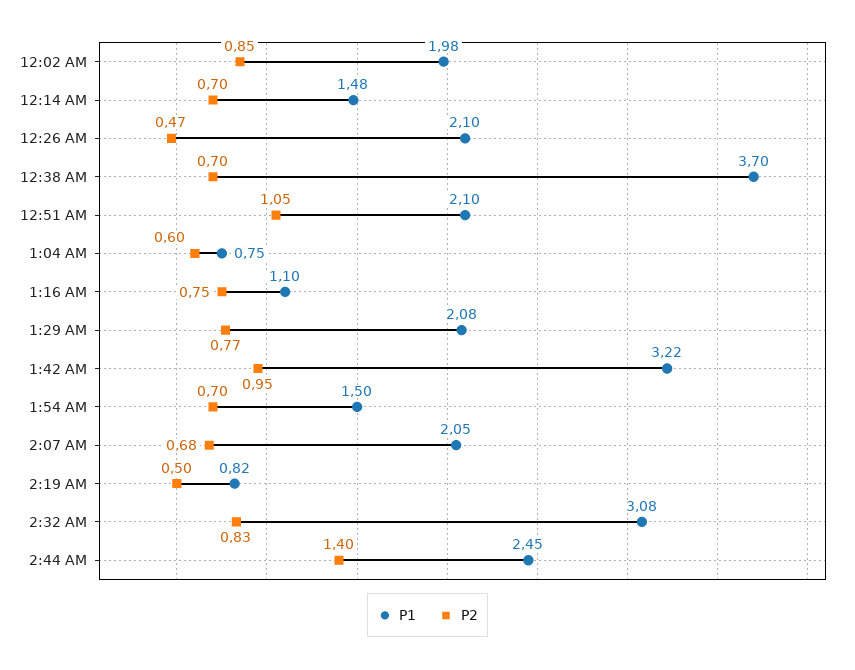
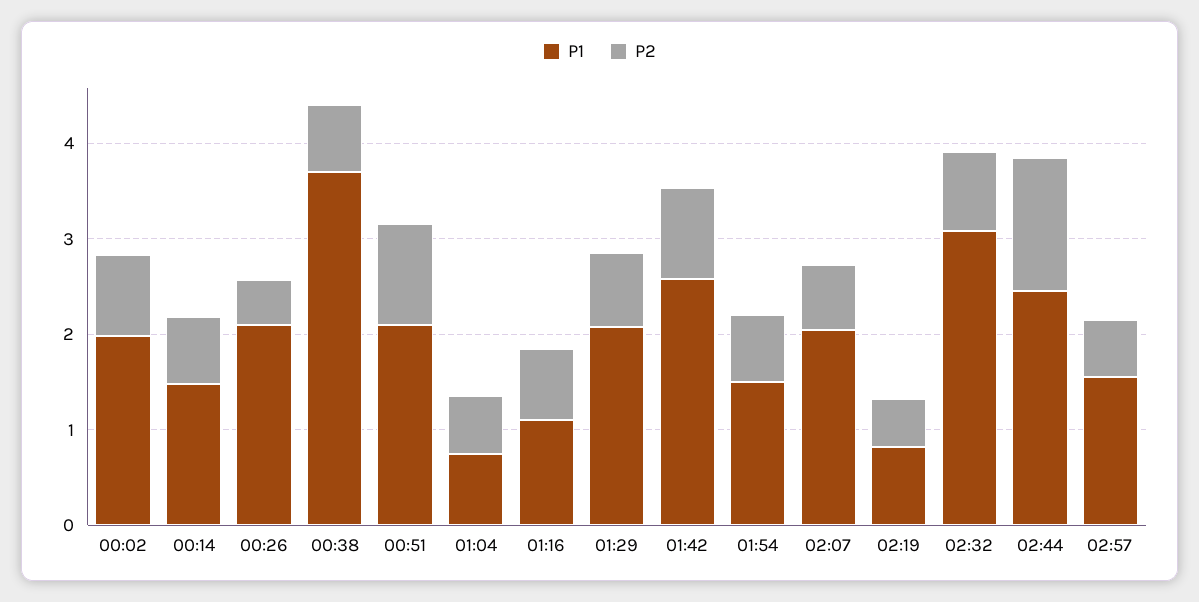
P1, 1:42 AM: 3.22 -> 2.6
P1, 02:57: none -> 1.6
P2, 02:57: none -> 0.6

